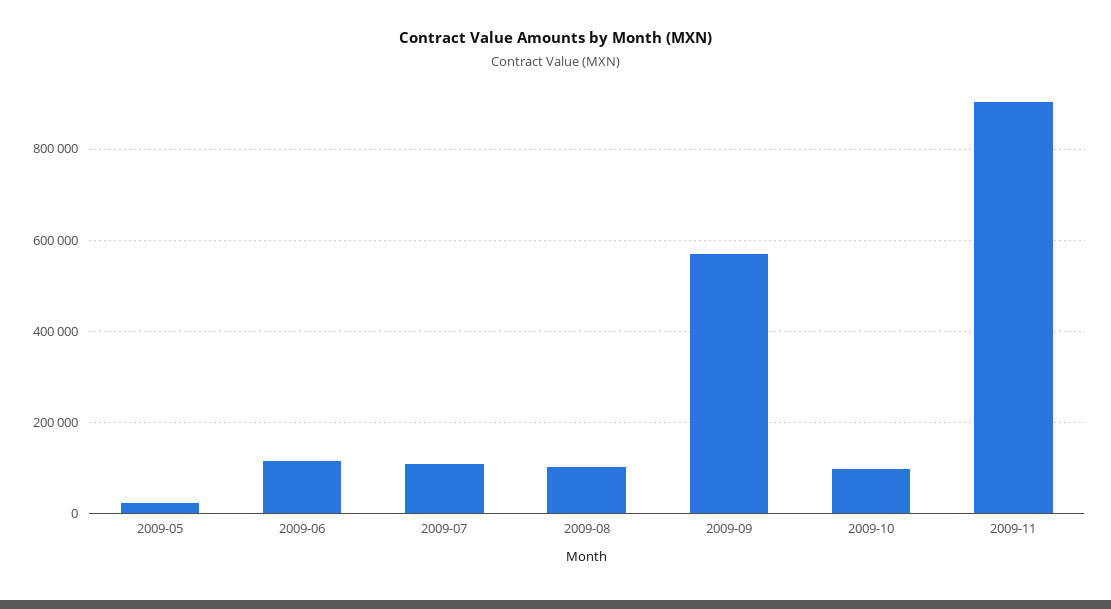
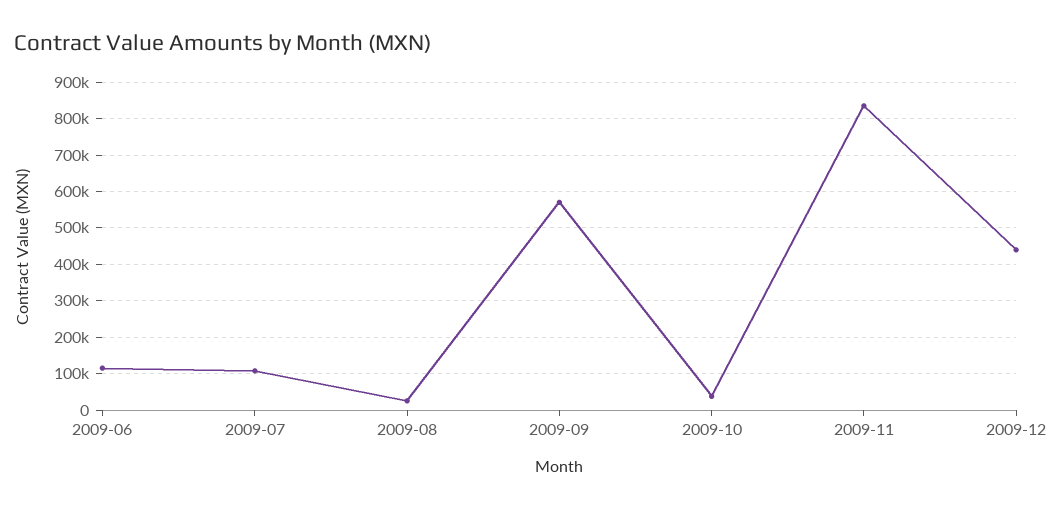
2009-05: 20000 -> none
2009-08: 100000 -> 20000
2009-10: 100000 -> 40000
2009-11: 900000 -> 840000
2009-12: none -> 440000

